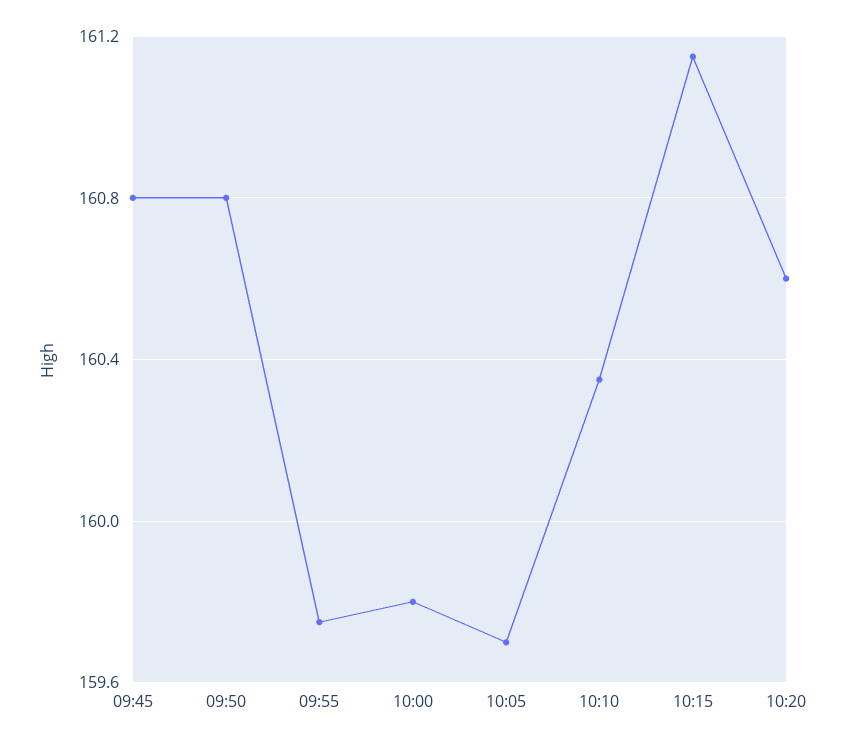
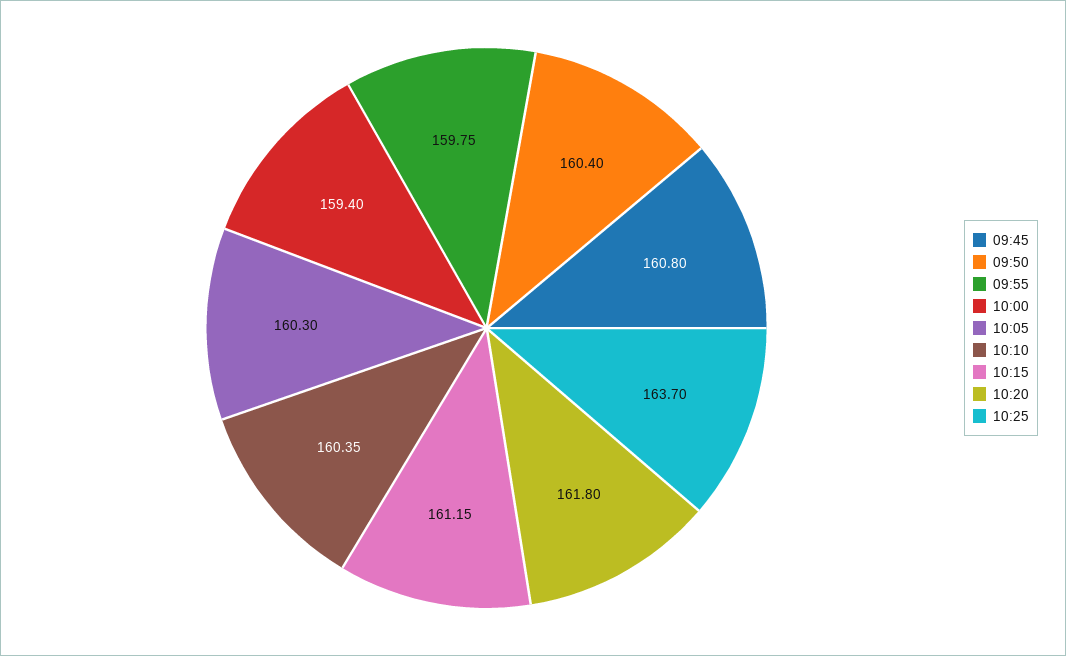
09:50: 160.8 -> 160.4
10:00: 159.8 -> 159.4
10:05: 159.7 -> 160.3
10:20: 160.6 -> 161.8
10:25: none -> 163.7

